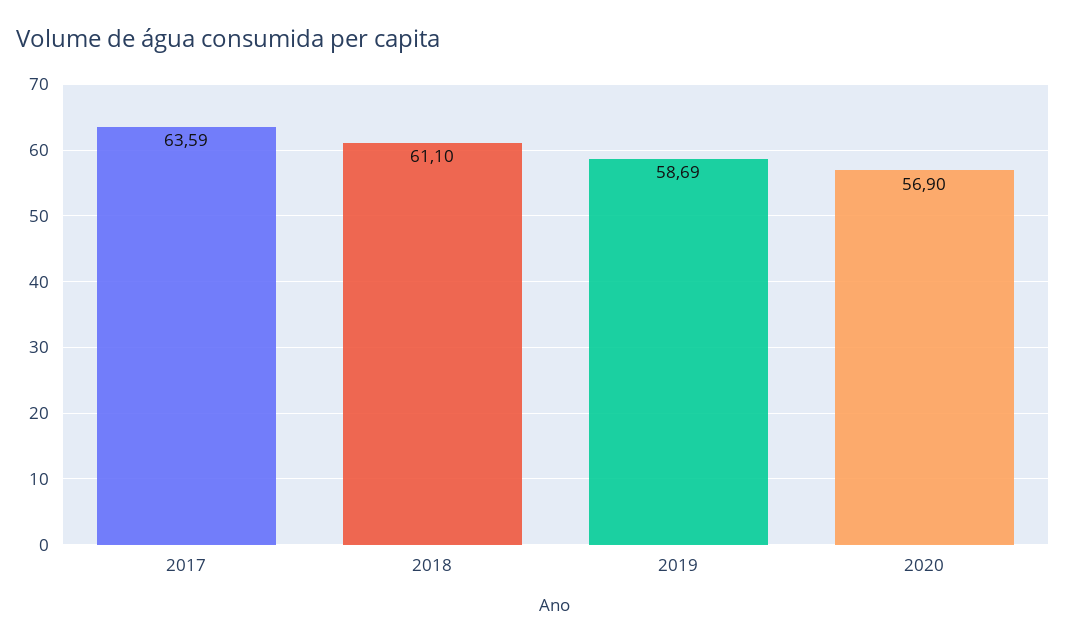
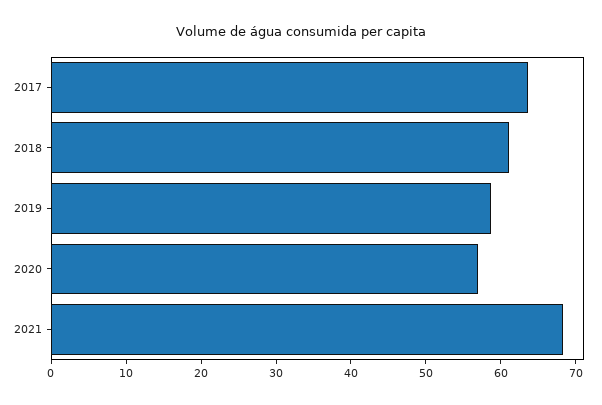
2021: none -> 68

